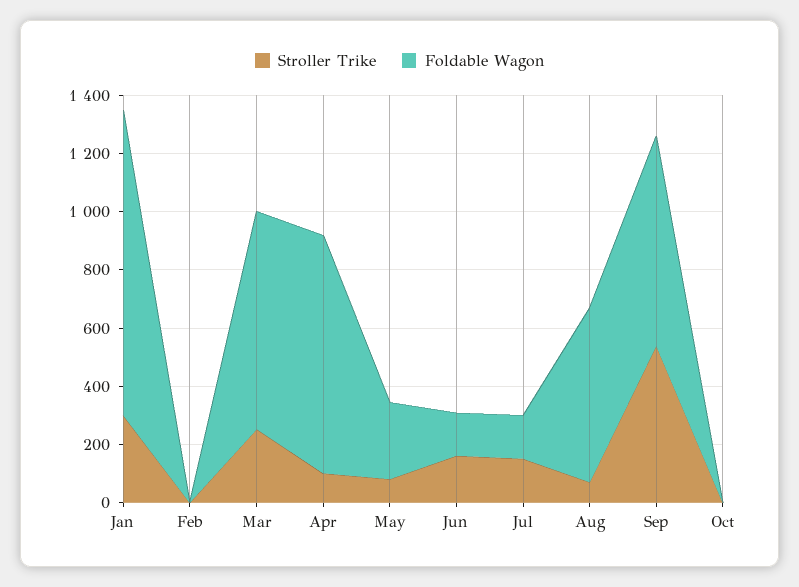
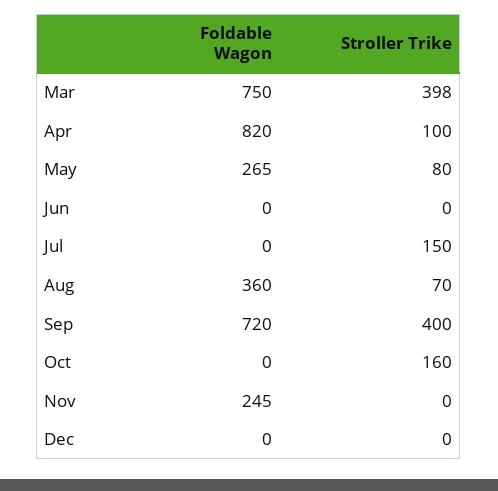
Stroller Trike, Jan: 300 -> none
Foldable Wagon, Jan: 1050 -> none
Stroller Trike, Feb: 0 -> none
Foldable Wagon, Feb: 0 -> none
Stroller Trike, Mar: 250 -> 398
Stroller Trike, Jun: 150 -> 0
Foldable Wagon, Jun: 150 -> 0
Foldable Wagon, Jul: 150 -> 0
Foldable Wagon, Aug: 600 -> 360
Stroller Trike, Sep: 550 -> 400
Stroller Trike, Oct: 0 -> 160
Foldable Wagon, Nov: none -> 245
Stroller Trike, Nov: none -> 0
Foldable Wagon, Dec: none -> 0
Stroller Trike, Dec: none -> 0

